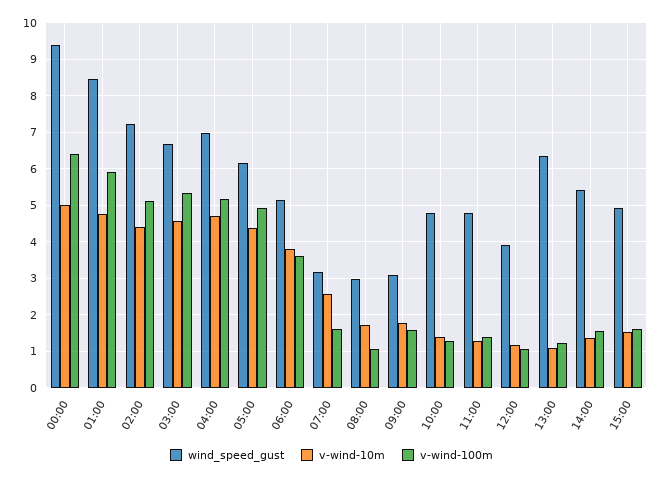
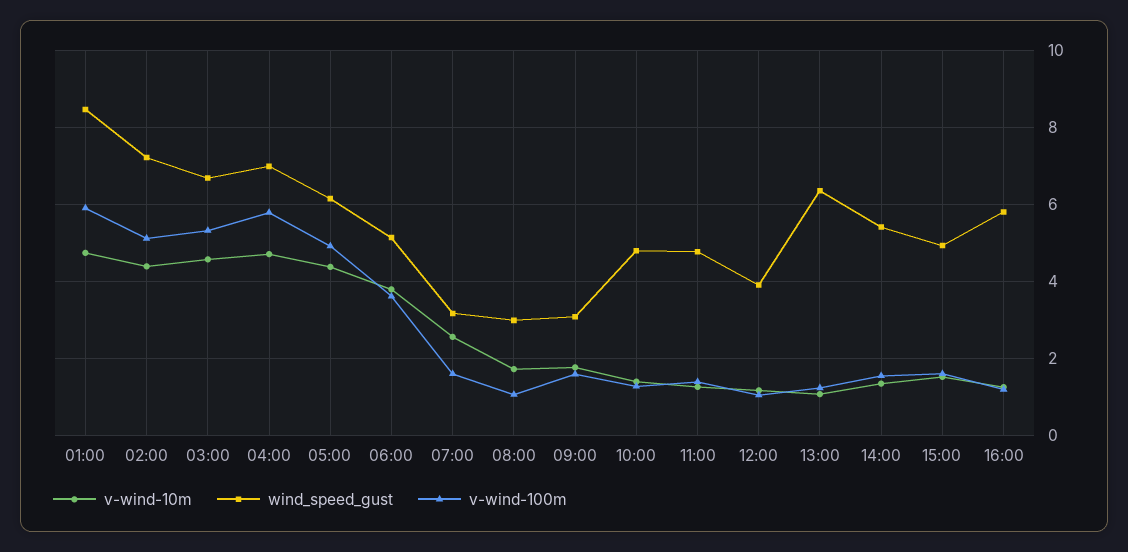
wind_speed_gust, 00:00: 9.4 -> none
v-wind-10m, 00:00: 5 -> none
v-wind-100m, 00:00: 6.4 -> none
v-wind-100m, 04:00: 5.2 -> 5.8
v-wind-10m, 16:00: none -> 1.2
wind_speed_gust, 16:00: none -> 5.8
v-wind-100m, 16:00: none -> 1.2

